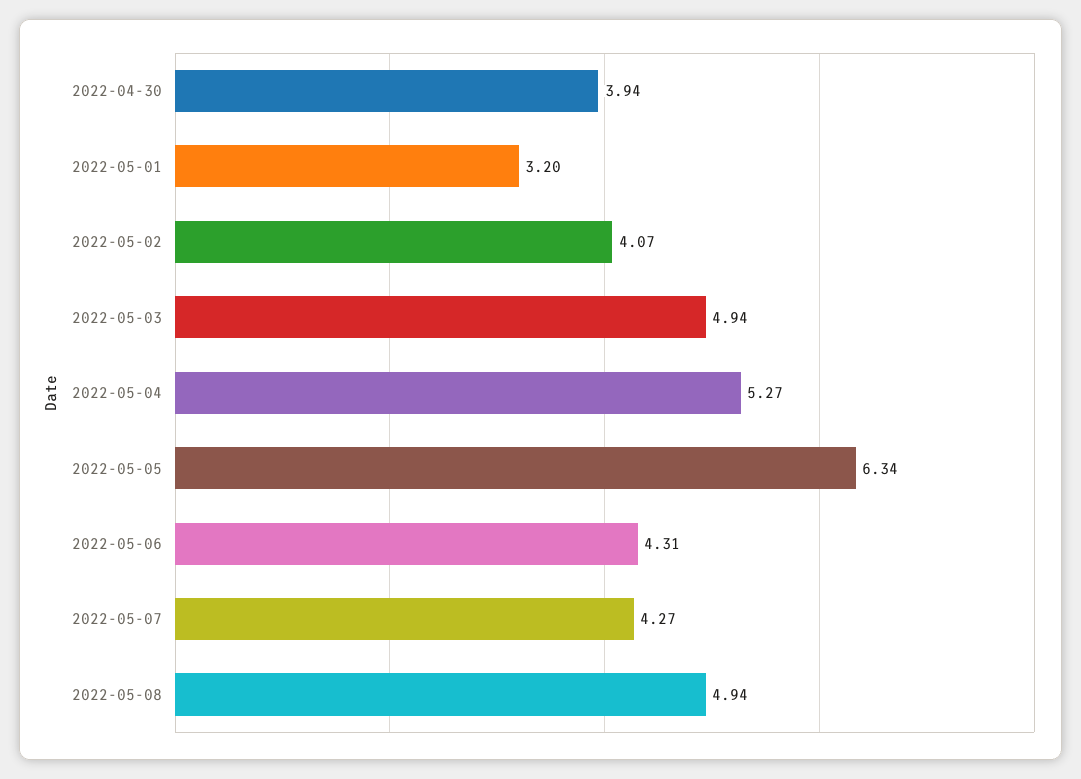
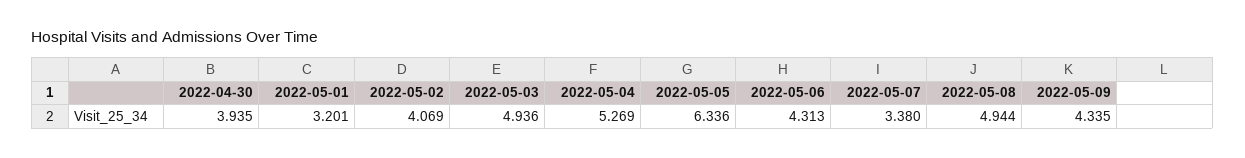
2022-05-07: 4.27 -> 3.38
2022-05-09: none -> 4.335

